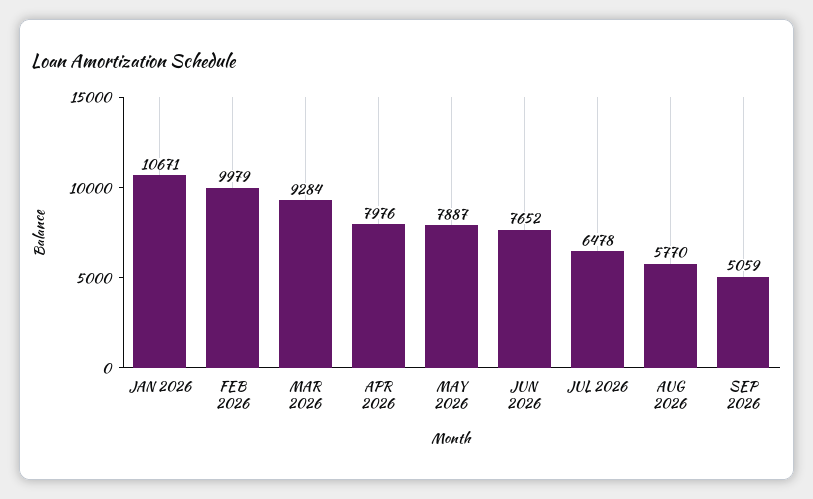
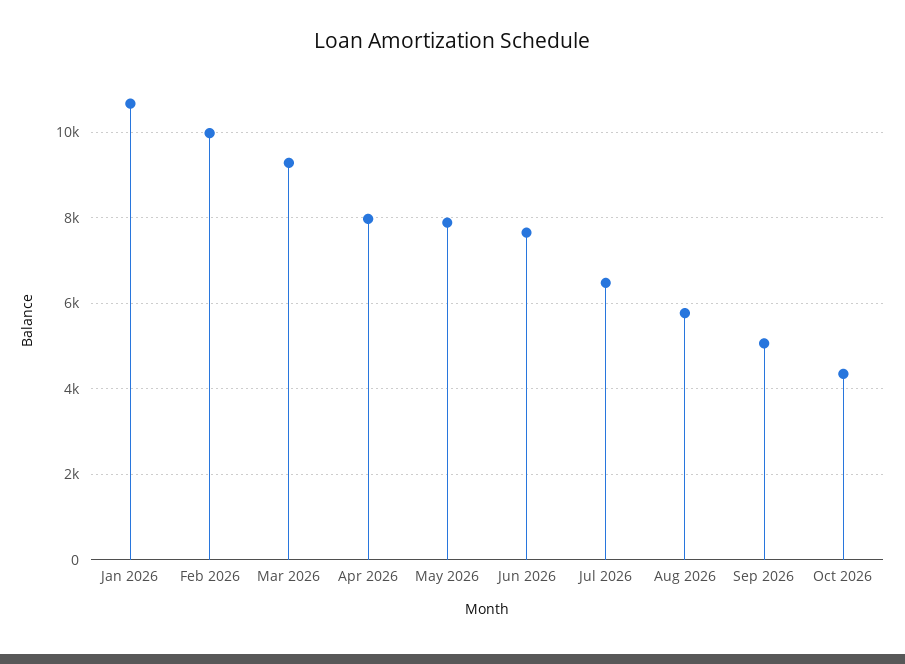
Oct 2026: none -> 4400

